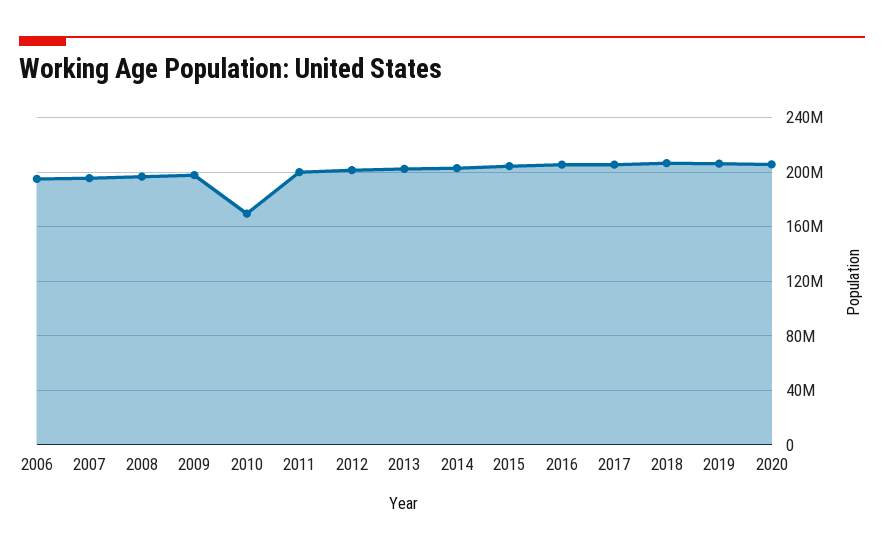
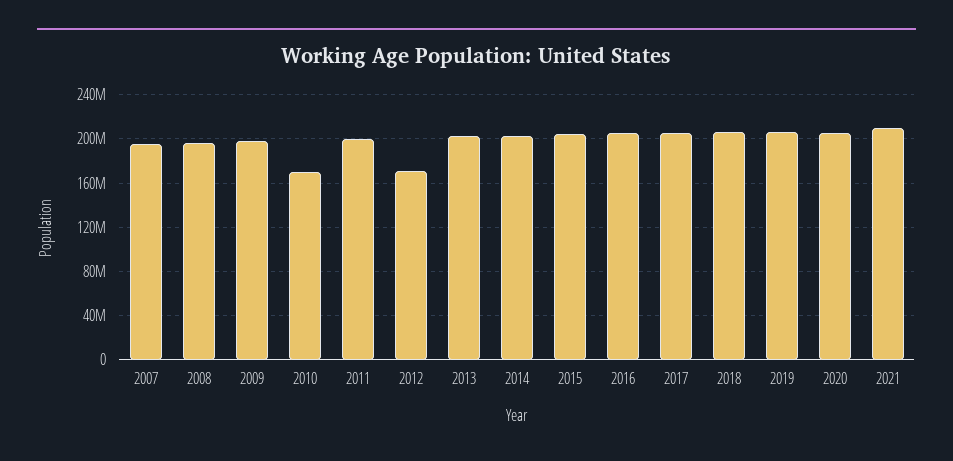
2006: 195000000 -> none
2012: 200000000 -> 170000000
2021: none -> 210000000

